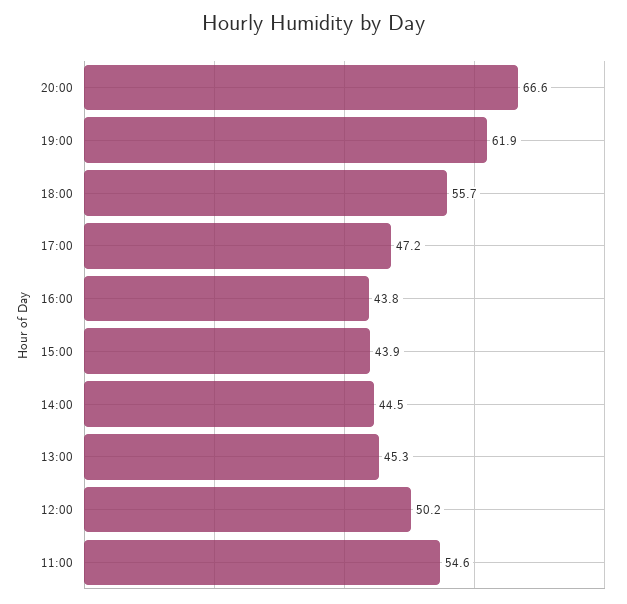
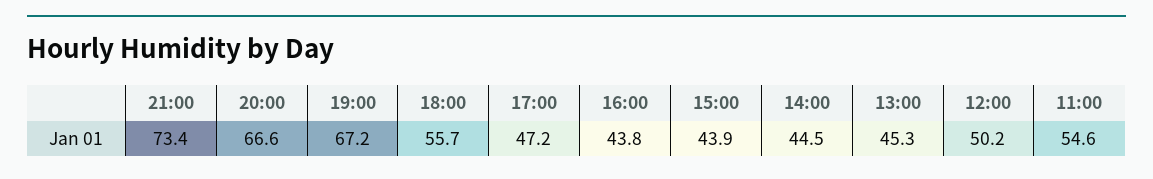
19:00: 61.9 -> 67.2
21:00: none -> 73.4

